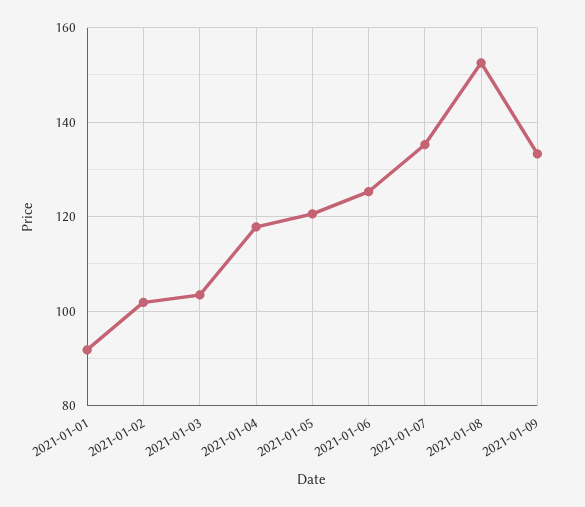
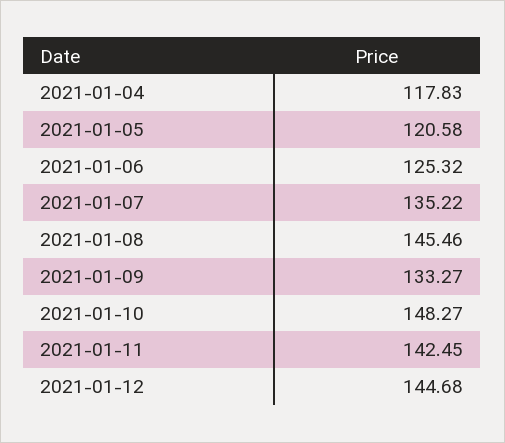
2021-01-01: 92 -> none
2021-01-02: 102 -> none
2021-01-03: 104 -> none
2021-01-08: 152 -> 145.46
2021-01-10: none -> 148.27
2021-01-11: none -> 142.45
2021-01-12: none -> 144.68

